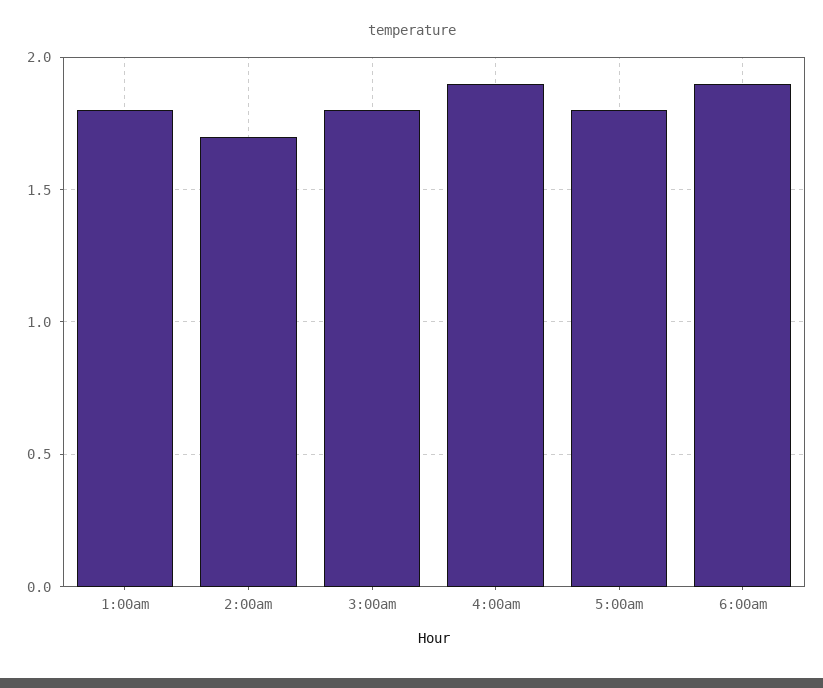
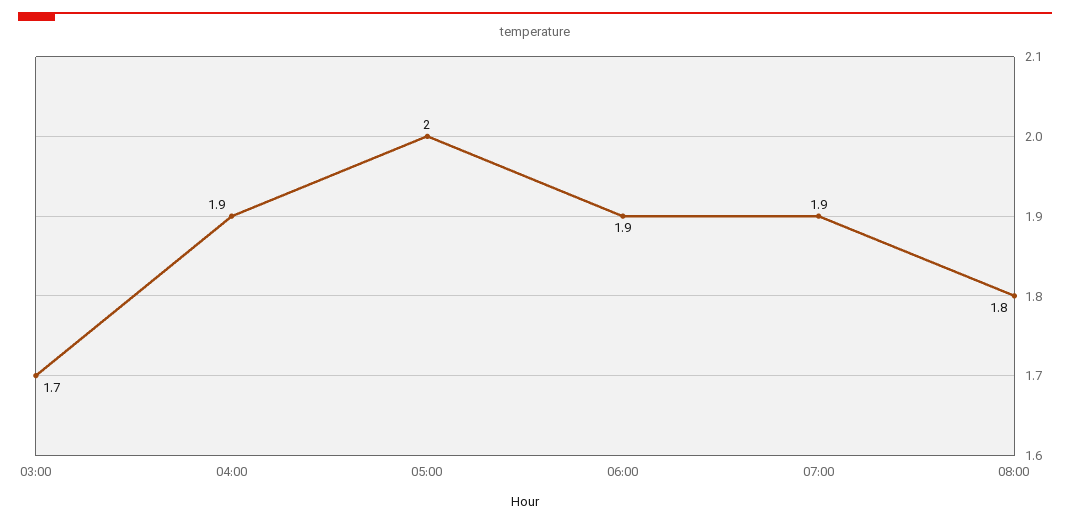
1:00am: 1.8 -> none
2:00am: 1.7 -> none
3:00am: 1.8 -> 1.7
5:00am: 1.8 -> 2
07:00: none -> 1.9
08:00: none -> 1.8

